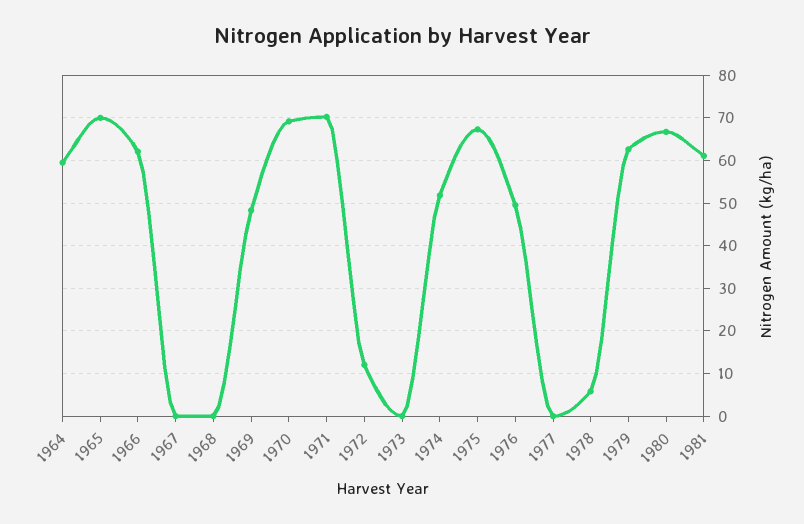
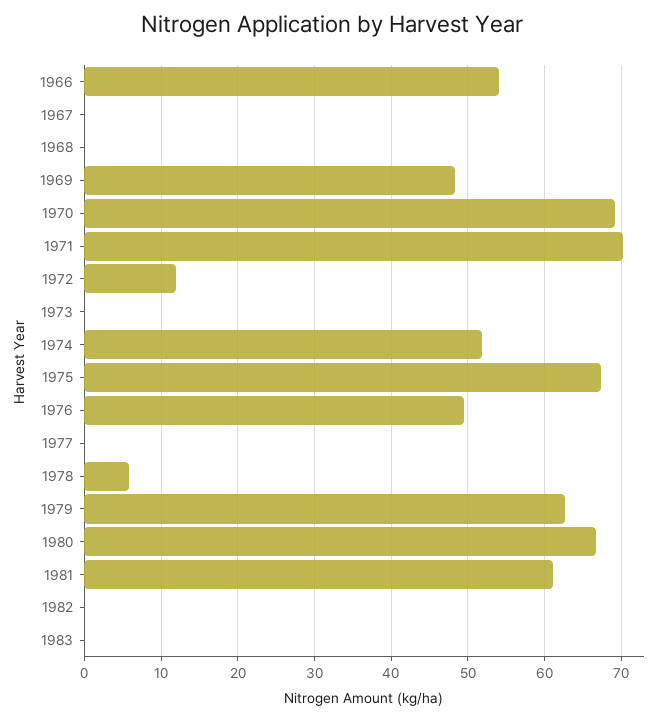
1964: 60 -> none
1965: 70 -> none
1966: 62 -> 54
1982: none -> 0
1983: none -> 0

